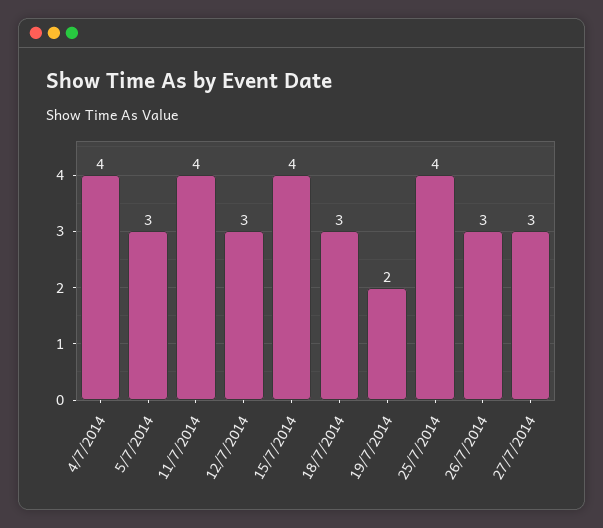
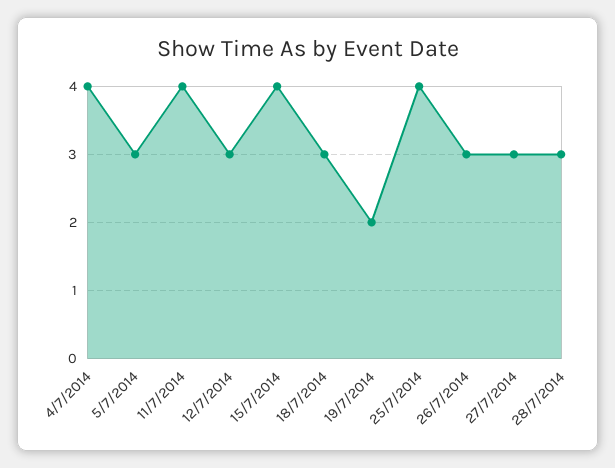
28/7/2014: none -> 3

